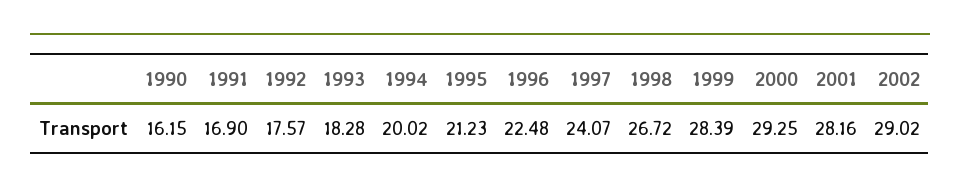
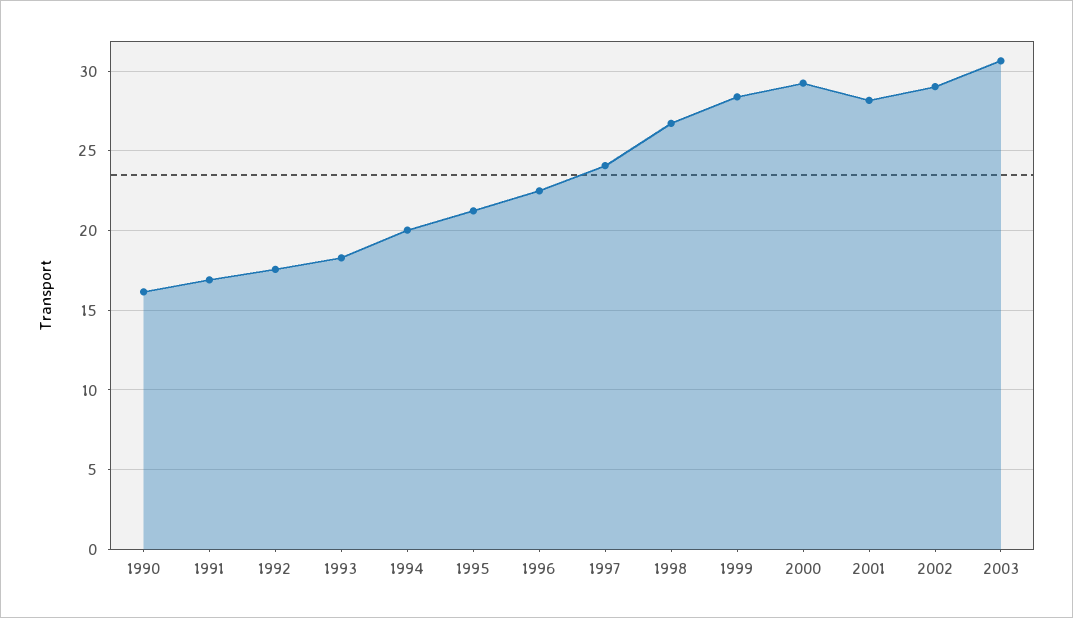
2003: none -> 30.5

